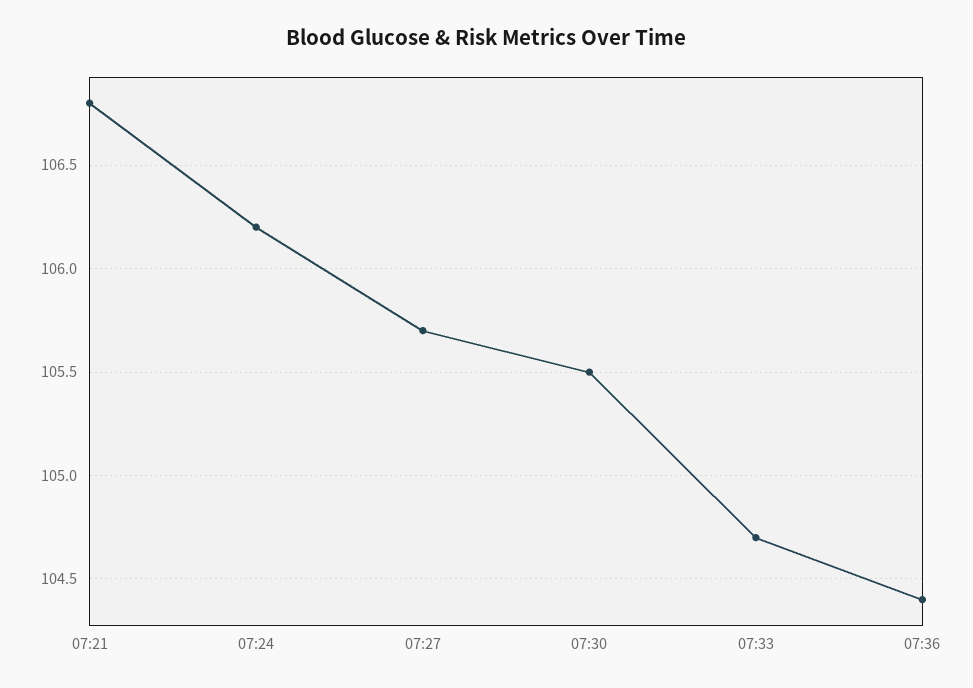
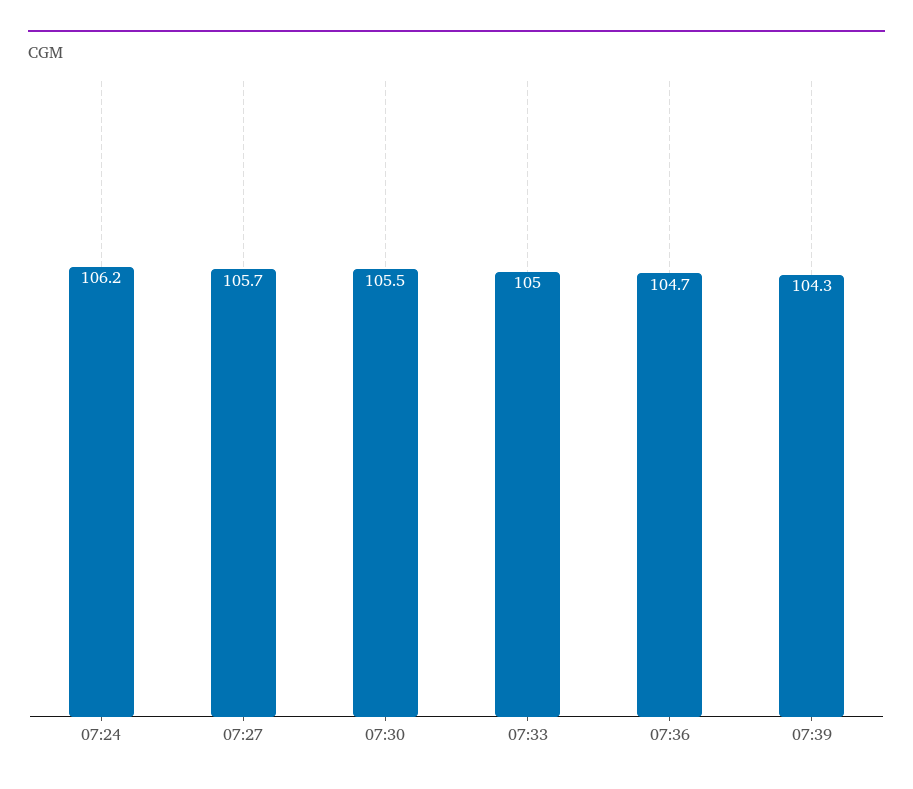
07:21: 106.8 -> none
07:33: 104.7 -> 105
07:36: 104.4 -> 104.7
07:39: none -> 104.3

